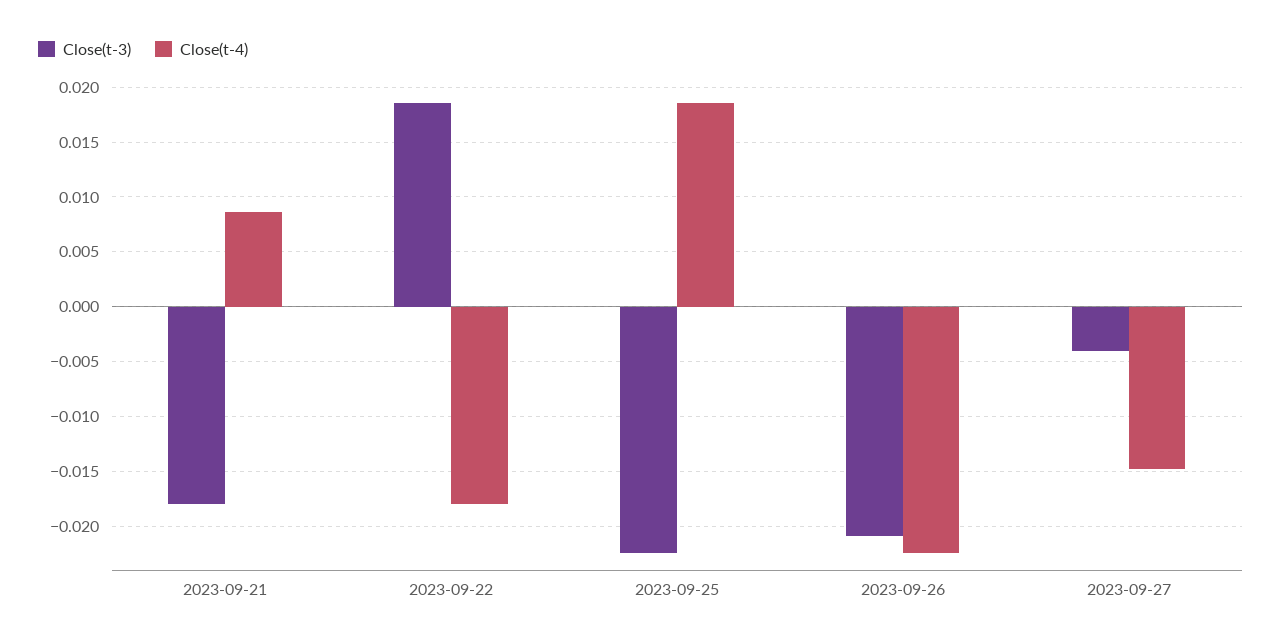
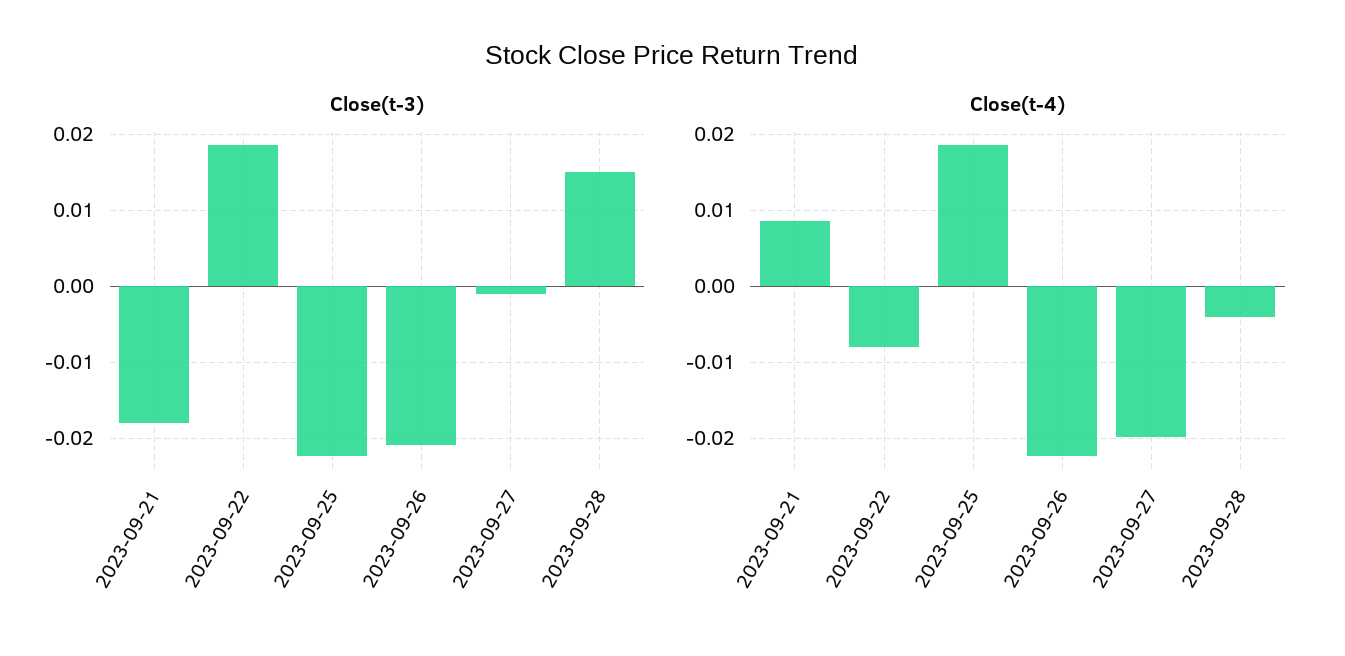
Close(t-4), 2023-09-22: -0.018 -> -0.008
Close(t-3), 2023-09-27: -0.004 -> -0.001
Close(t-4), 2023-09-27: -0.015 -> -0.02
Close(t-3), 2023-09-28: none -> 0.015
Close(t-4), 2023-09-28: none -> -0.004

